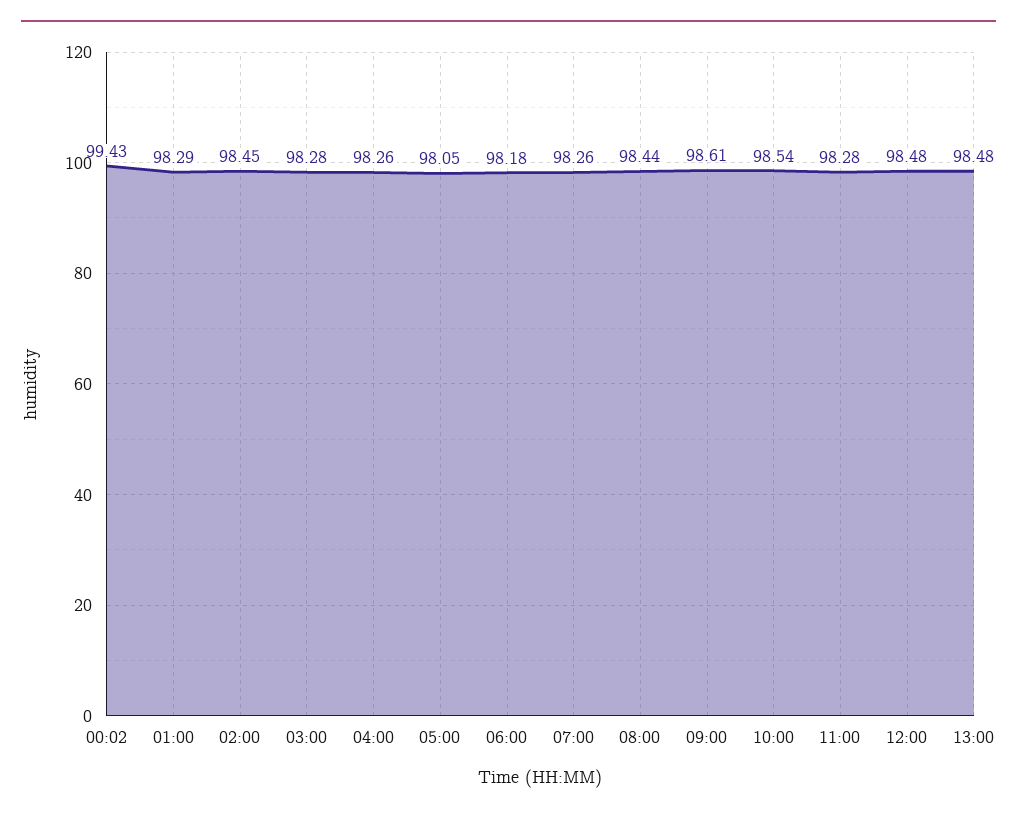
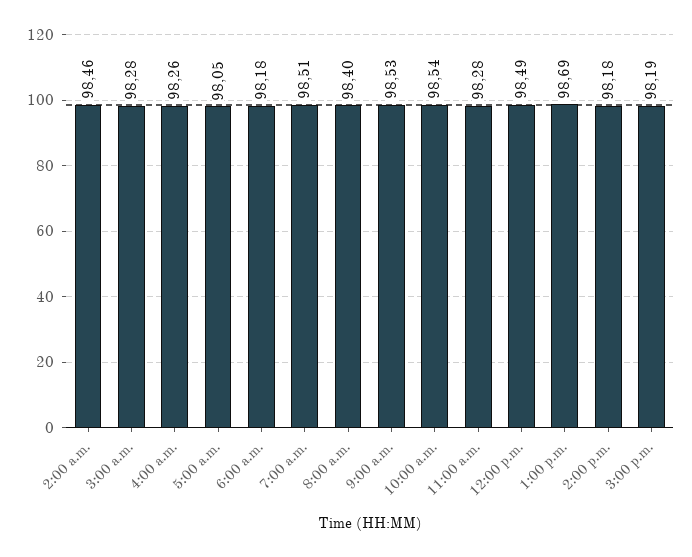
00:02: 99.43 -> none
01:00: 98.29 -> none
02:00: 98.45 -> 98.46
07:00: 98.26 -> 98.51
08:00: 98.44 -> 98.4
09:00: 98.61 -> 98.53
12:00: 98.48 -> 98.49
13:00: 98.48 -> 98.69
2:00 p.m.: none -> 98.18
3:00 p.m.: none -> 98.19

